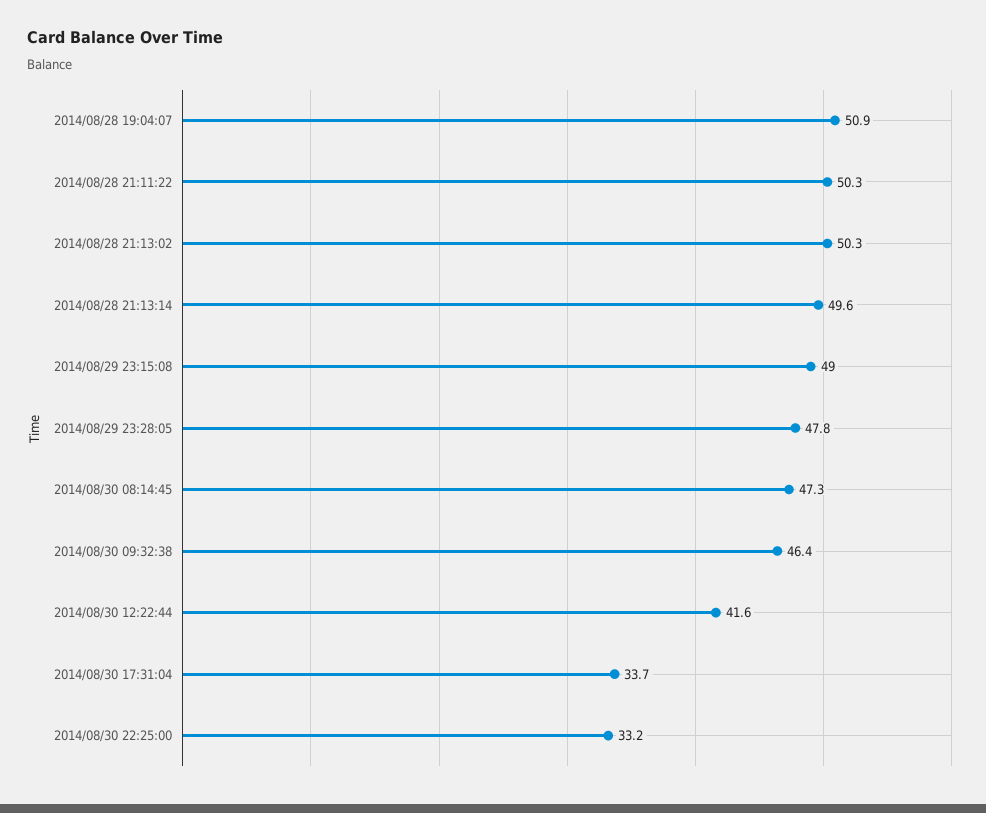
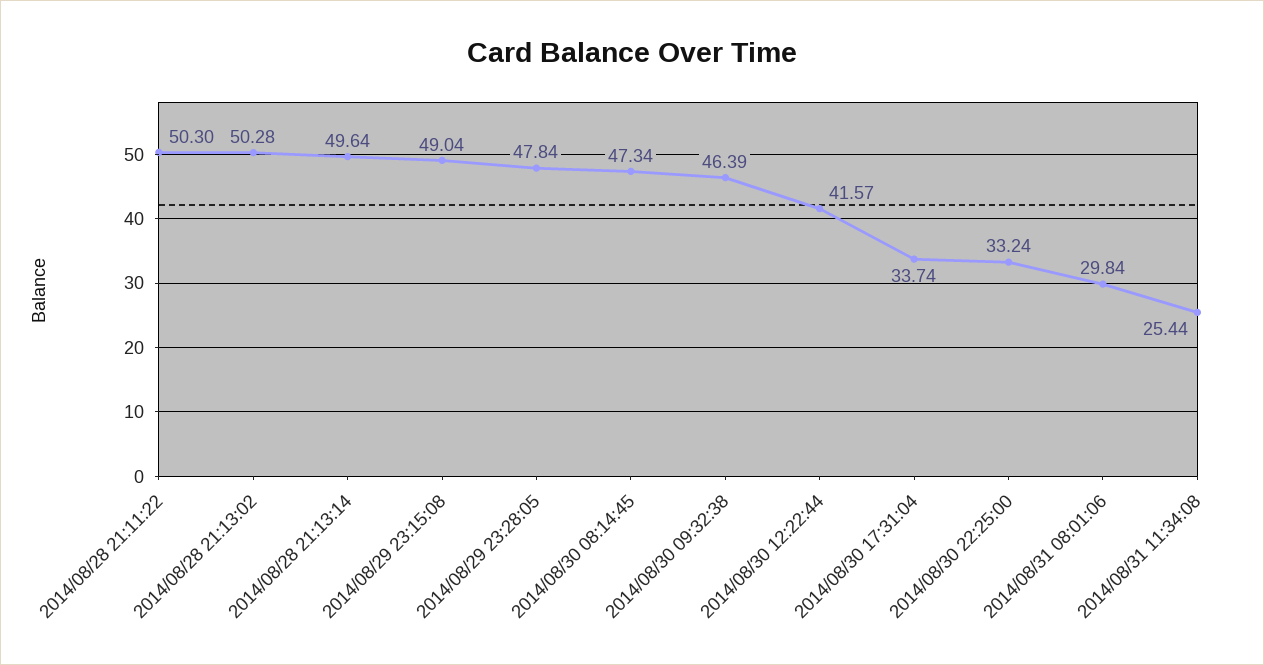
2014/08/28 19:04:07: 50.9 -> none
2014/08/31 08:01:06: none -> 29.84
2014/08/31 11:34:08: none -> 25.44

